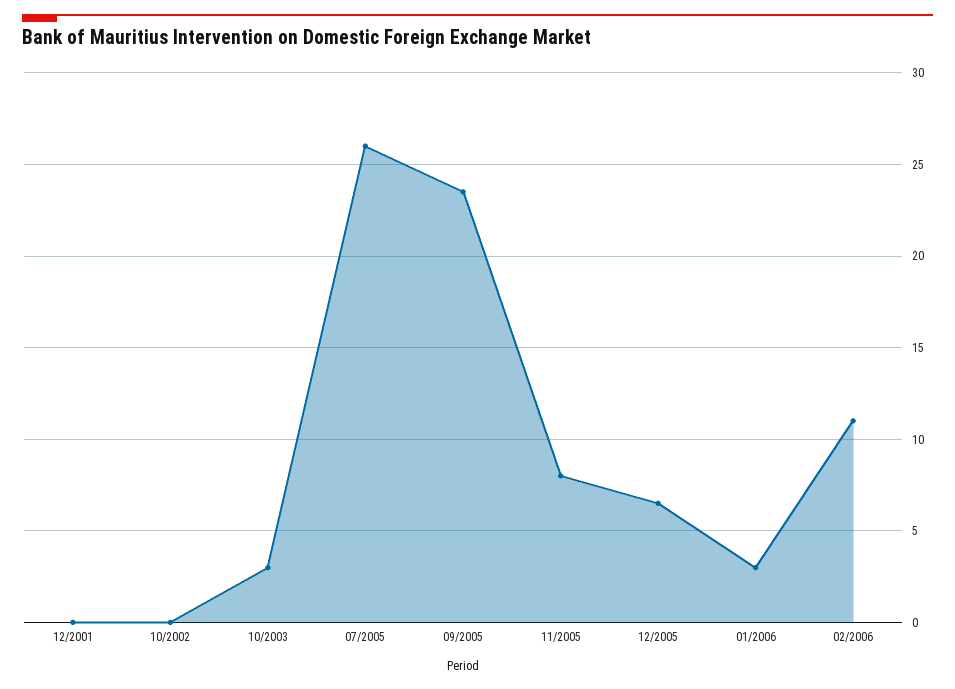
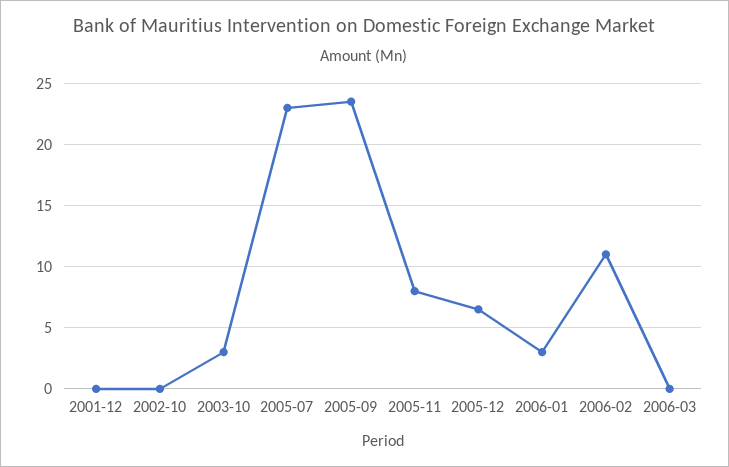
07/2005: 26 -> 23
2006-03: none -> 0

